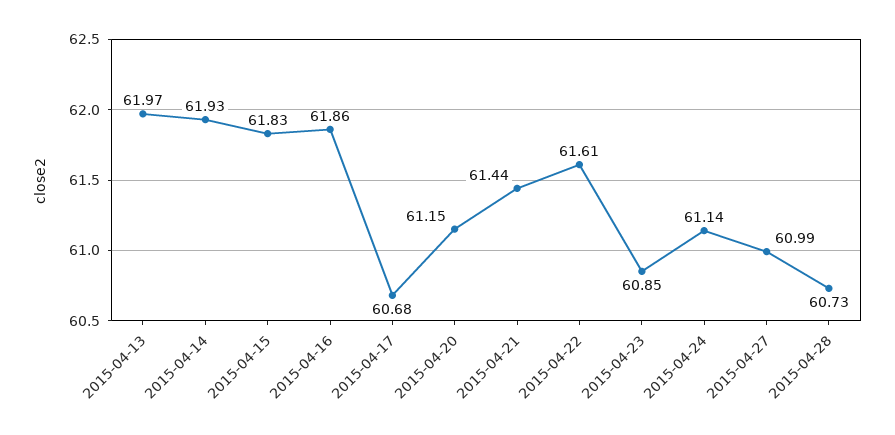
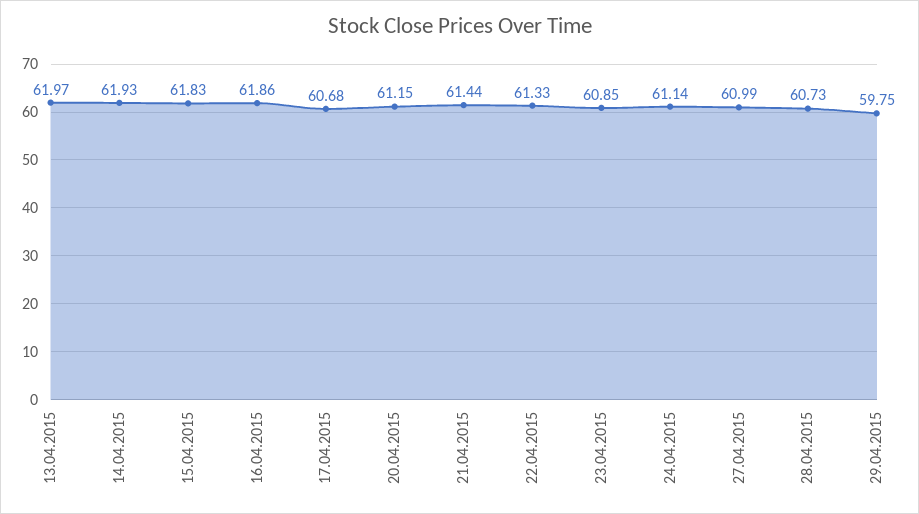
2015-04-22: 61.61 -> 61.33
29.04.2015: none -> 59.75

